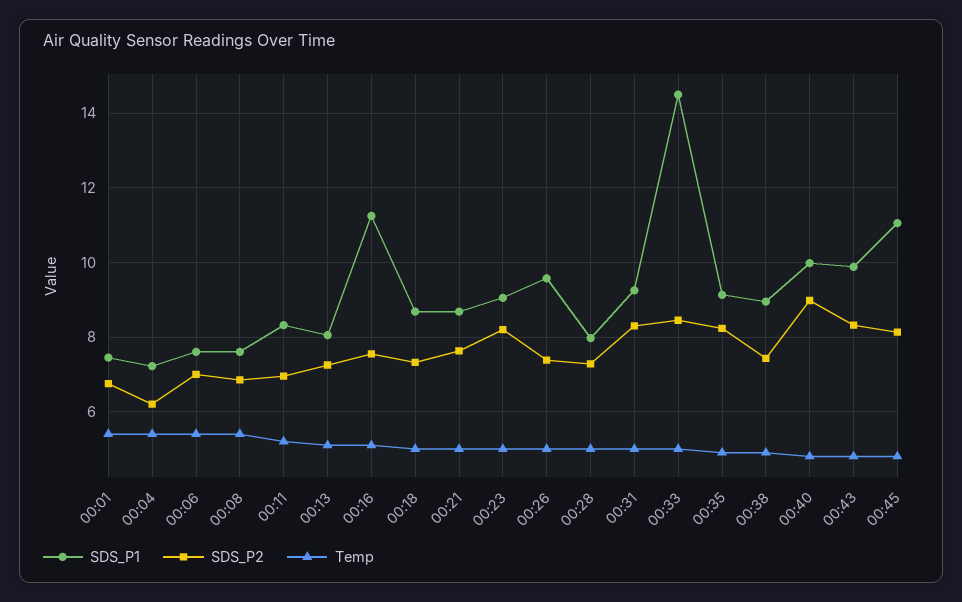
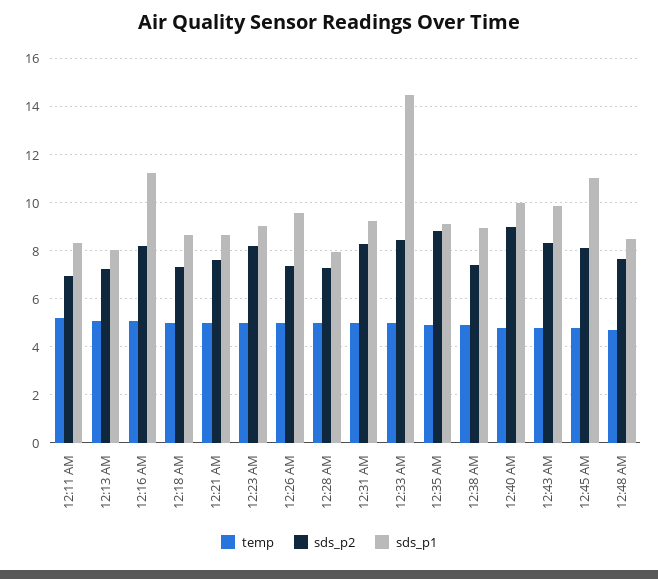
SDS_P1, 00:01: 7.4 -> none
SDS_P2, 00:01: 6.8 -> none
Temp, 00:01: 5.4 -> none
SDS_P1, 00:04: 7.2 -> none
SDS_P2, 00:04: 6.2 -> none
Temp, 00:04: 5.4 -> none
SDS_P1, 00:06: 7.6 -> none
SDS_P2, 00:06: 7 -> none
Temp, 00:06: 5.4 -> none
SDS_P1, 00:08: 7.6 -> none
SDS_P2, 00:08: 6.8 -> none
Temp, 00:08: 5.4 -> none
SDS_P2, 00:16: 7.6 -> 8.25
SDS_P2, 00:35: 8.2 -> 8.75
Temp, 12:48 AM: none -> 4.75
SDS_P2, 12:48 AM: none -> 7.75
SDS_P1, 12:48 AM: none -> 8.5

